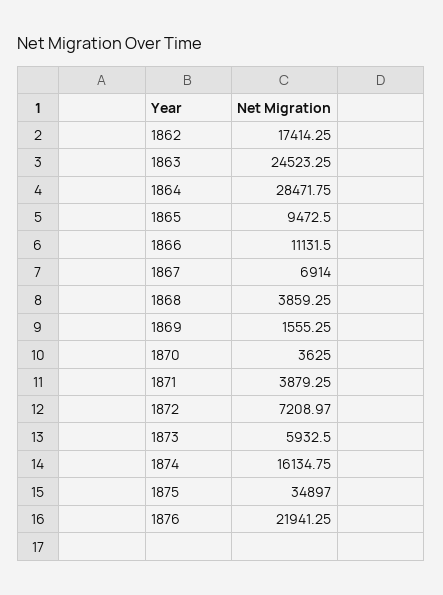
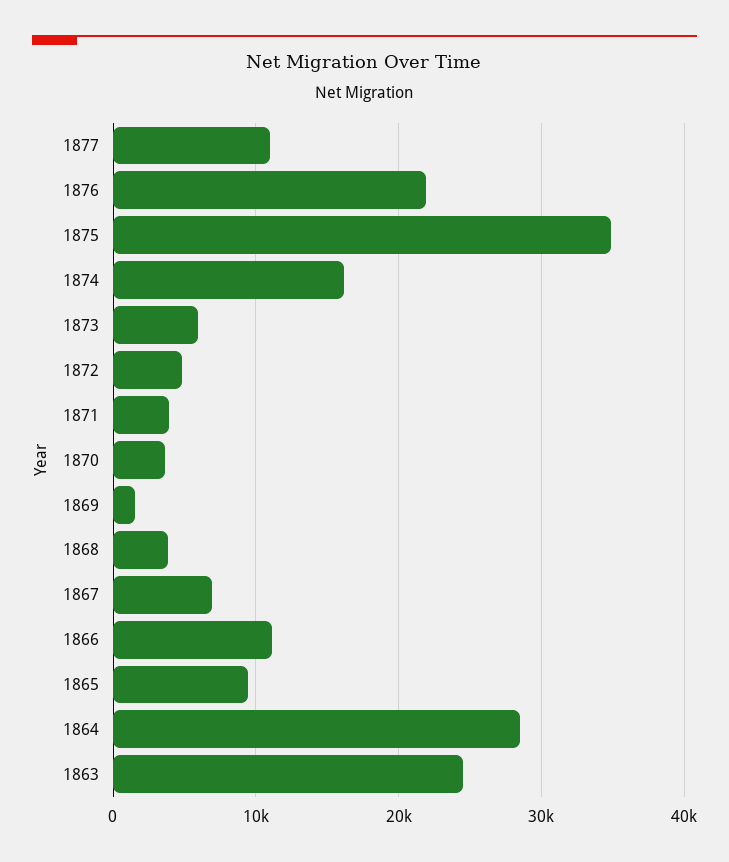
1862: 17414.25 -> none
1872: 7208.97 -> 5000
1877: none -> 11000

